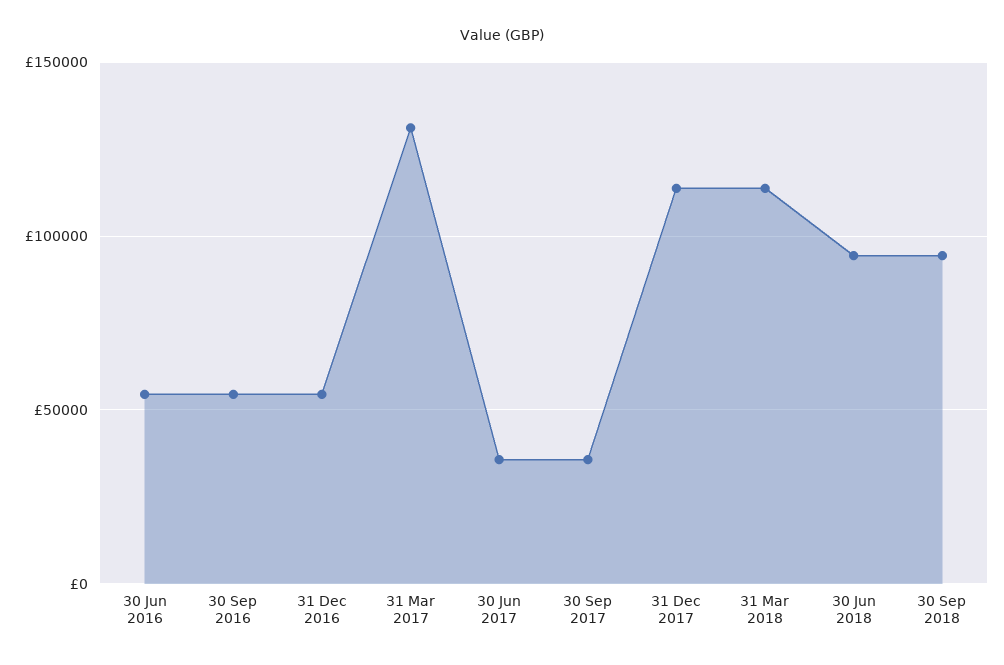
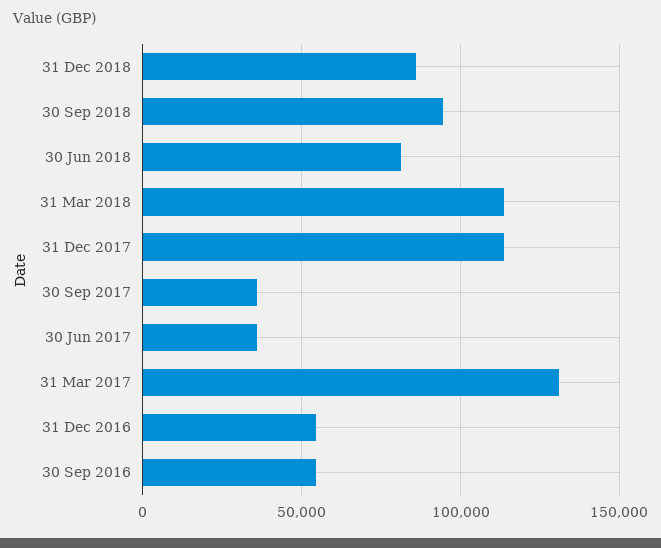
30 Jun 2016: 55000 -> none
30 Jun 2018: 95000 -> 80000
31 Dec 2018: none -> 85000

